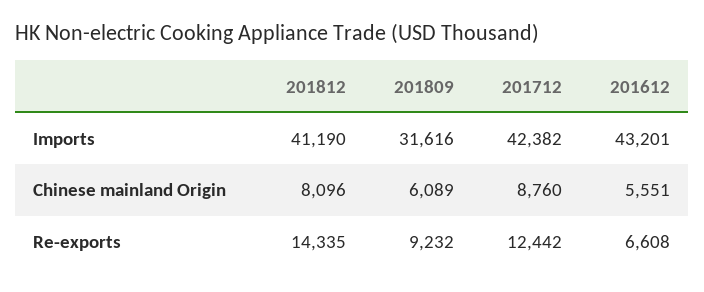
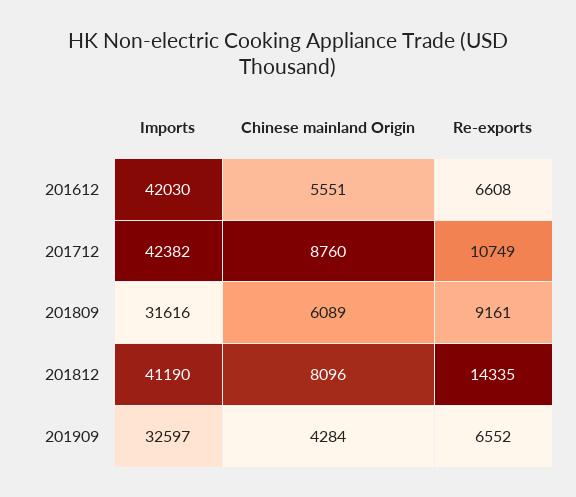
201612, Imports: 43201 -> 42030
201809, Re-exports: 9232 -> 9161
201712, Re-exports: 12442 -> 10749
201909, Imports: none -> 32597
201909, Chinese mainland Origin: none -> 4284
201909, Re-exports: none -> 6552

